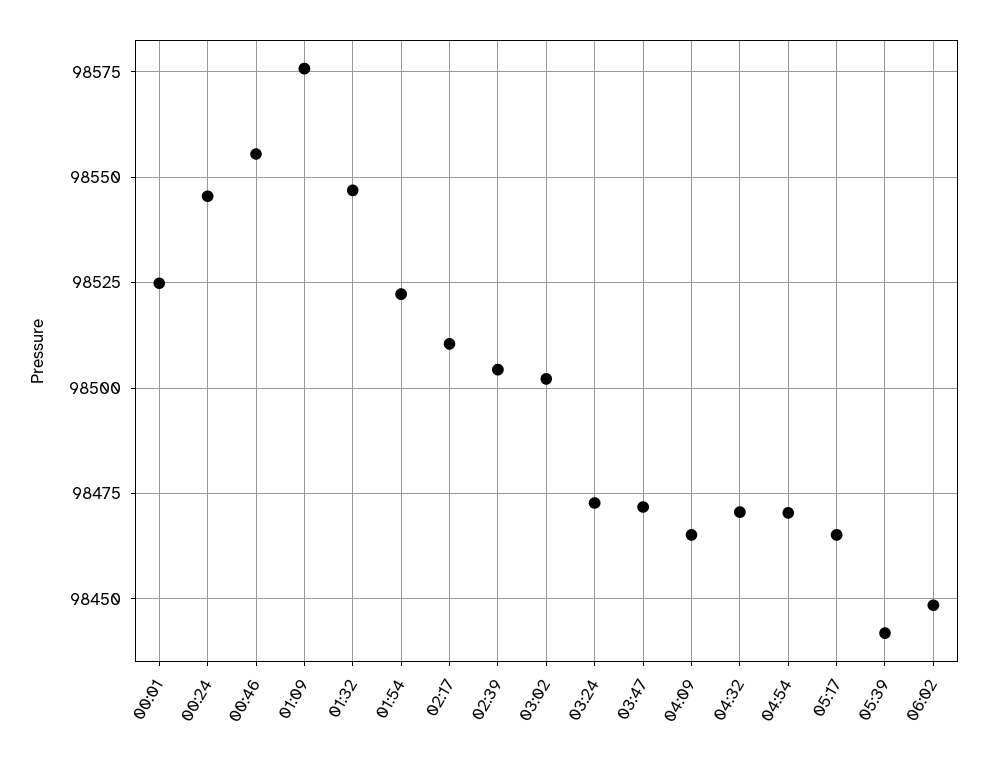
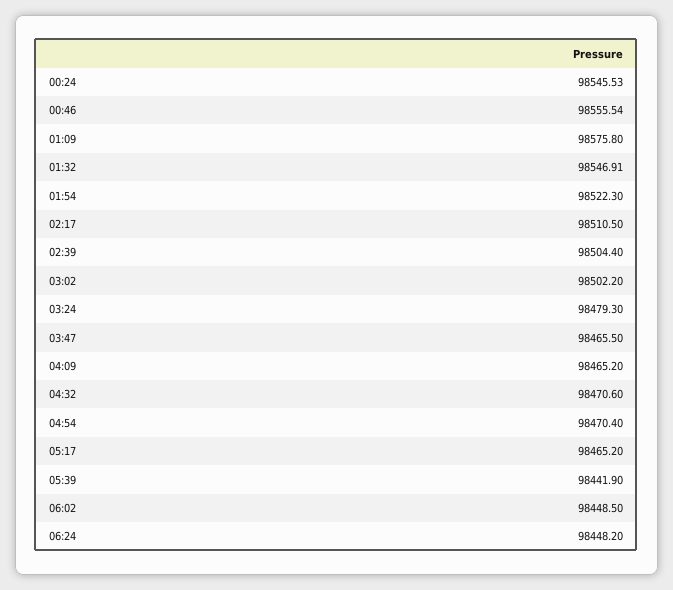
00:01: 98525 -> none
03:24: 98472.5 -> 98479.3
03:47: 98472.5 -> 98465.5
06:24: none -> 98448.2

